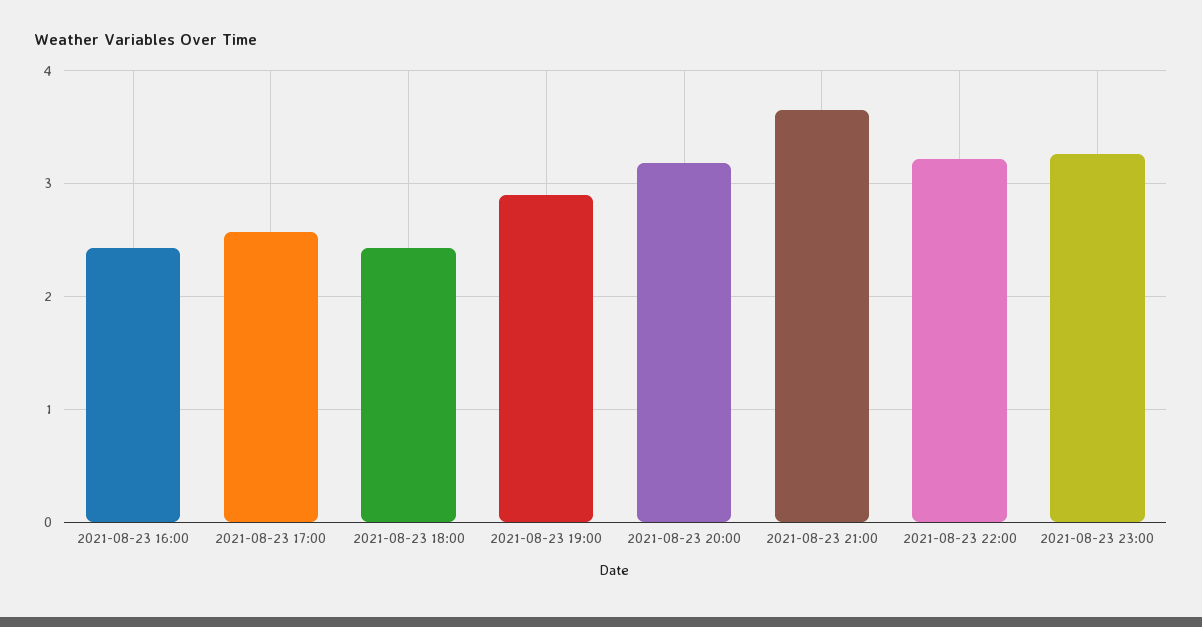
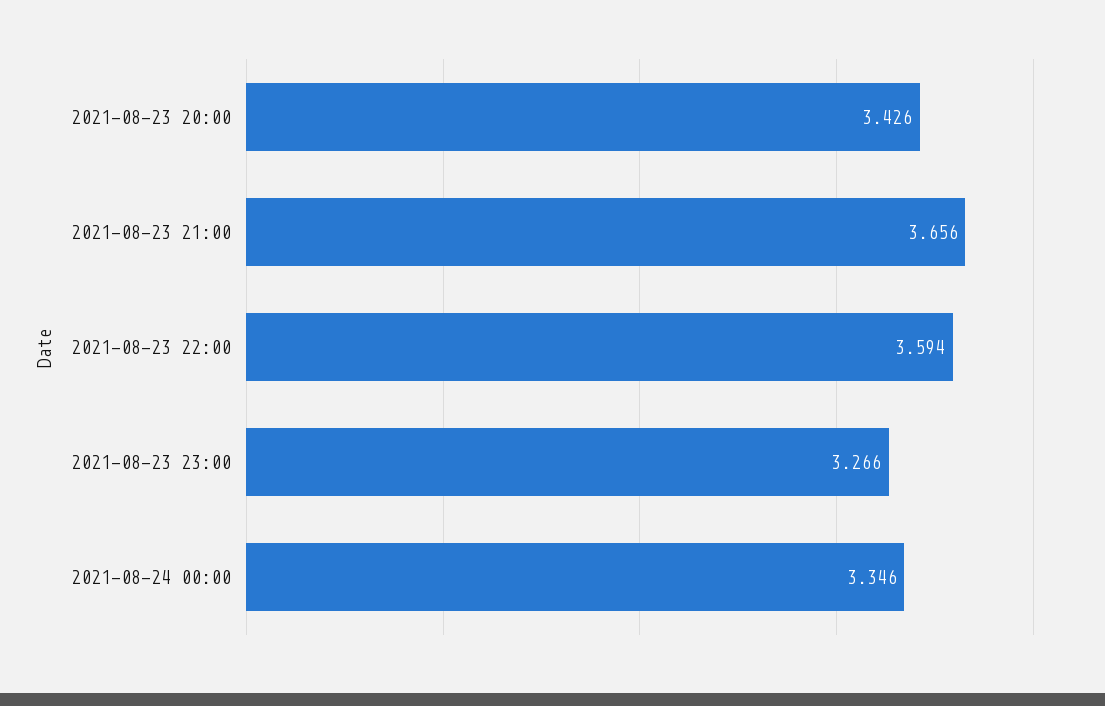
2021-08-23 16:00: 2.4 -> none
2021-08-23 17:00: 2.6 -> none
2021-08-23 18:00: 2.4 -> none
2021-08-23 19:00: 2.9 -> none
2021-08-23 20:00: 3.2 -> 3.426
2021-08-23 22:00: 3.2 -> 3.594
2021-08-24 00:00: none -> 3.346

